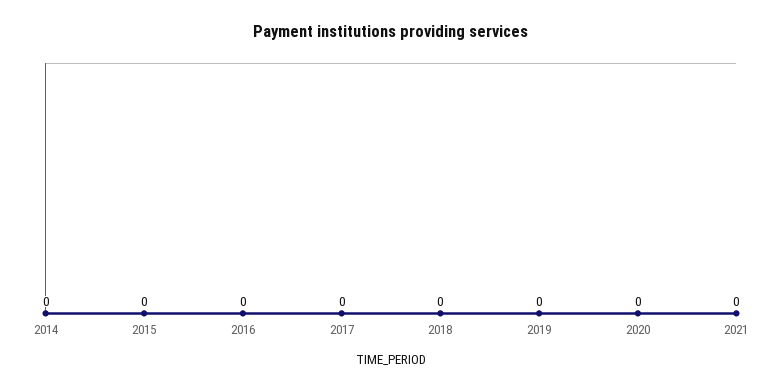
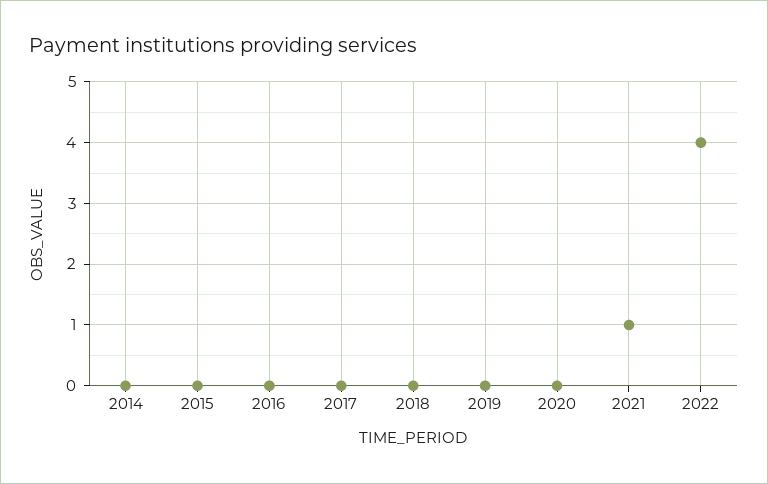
2021: 0 -> 1
2022: none -> 4

